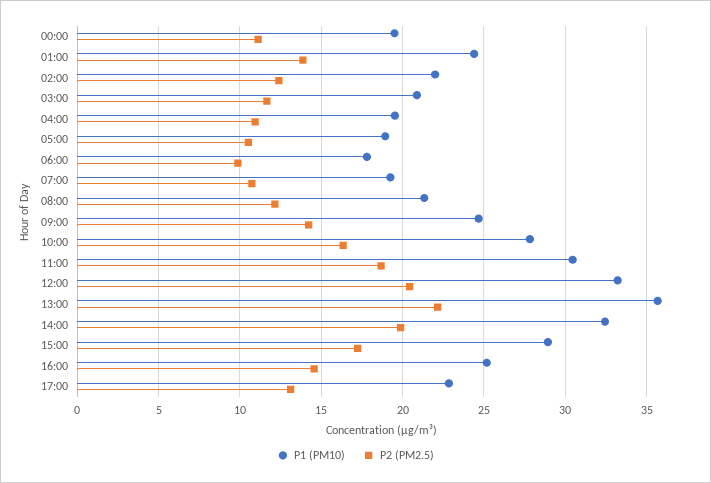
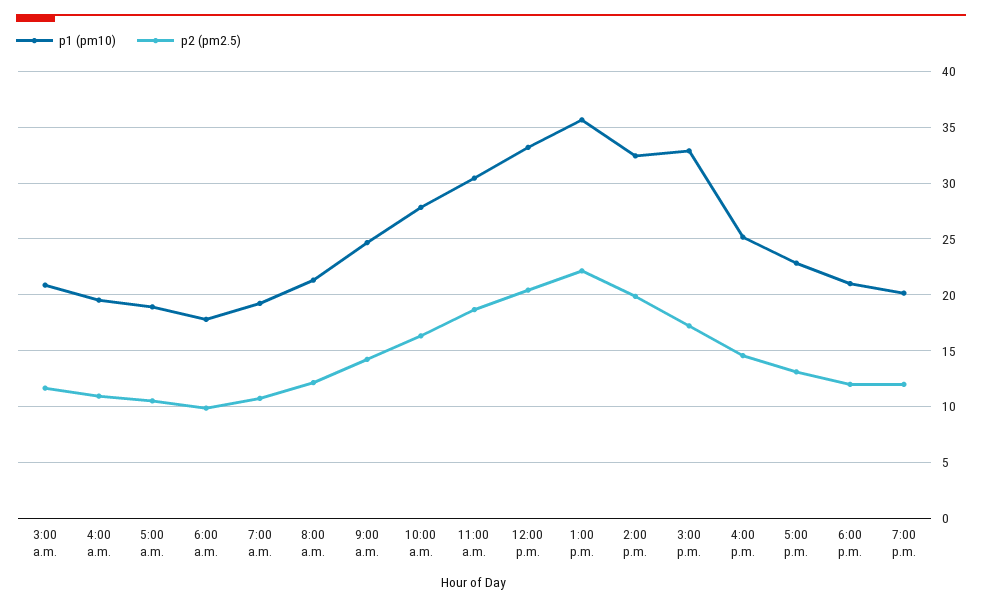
P1 (PM10), 00:00: 19.5 -> none
P2 (PM2.5), 00:00: 11 -> none
P1 (PM10), 01:00: 24.5 -> none
P2 (PM2.5), 01:00: 14 -> none
P1 (PM10), 02:00: 22 -> none
P2 (PM2.5), 02:00: 12.5 -> none
P1 (PM10), 15:00: 29 -> 33
P1 (PM10), 6:00 p.m.: none -> 21
P2 (PM2.5), 6:00 p.m.: none -> 12
P1 (PM10), 7:00 p.m.: none -> 20
P2 (PM2.5), 7:00 p.m.: none -> 12

